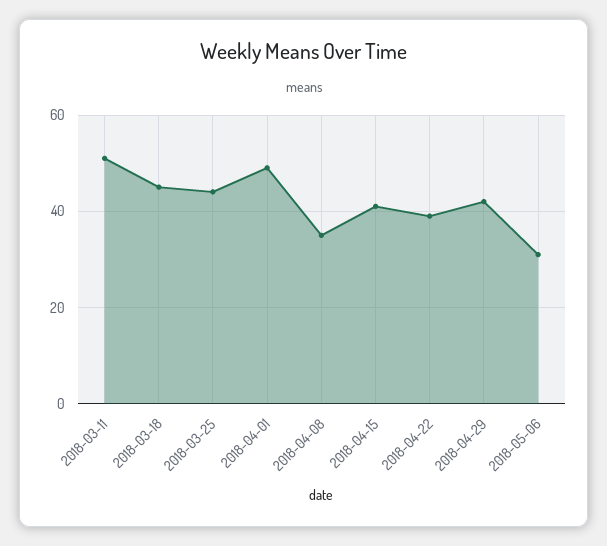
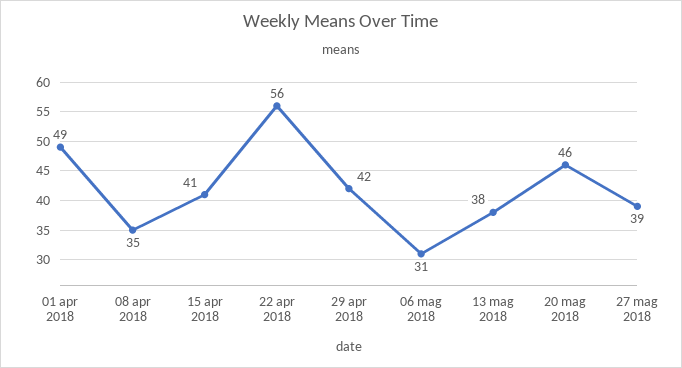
2018-03-11: 50 -> none
2018-03-18: 45 -> none
2018-03-25: 45 -> none
2018-04-22: 40 -> 56
13 mag 2018: none -> 38
20 mag 2018: none -> 46
27 mag 2018: none -> 39

